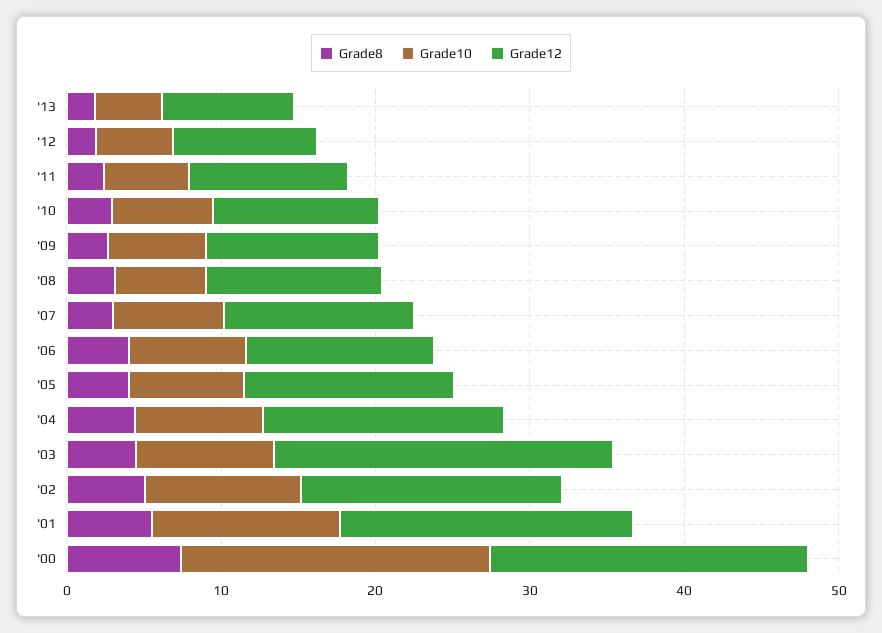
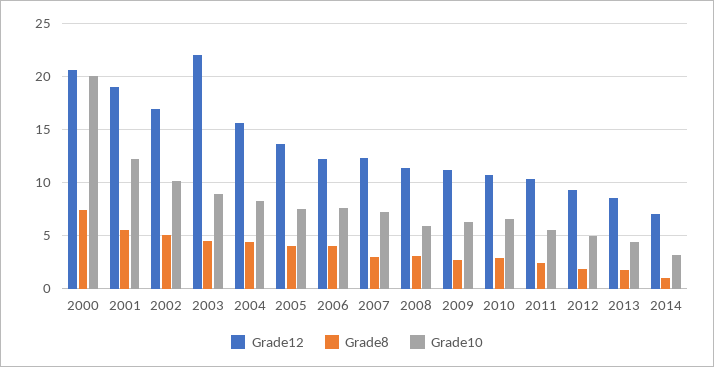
Grade12, 2014: none -> 7
Grade8, 2014: none -> 1
Grade10, 2014: none -> 3

